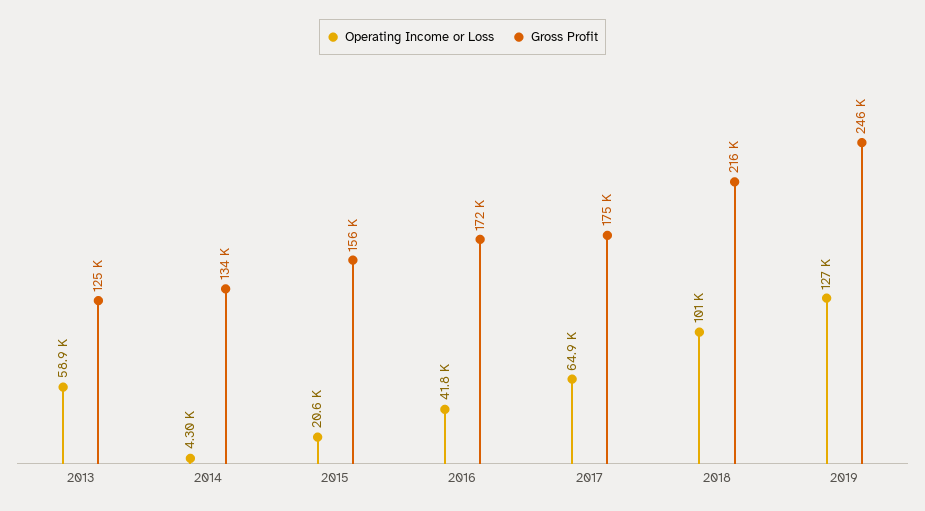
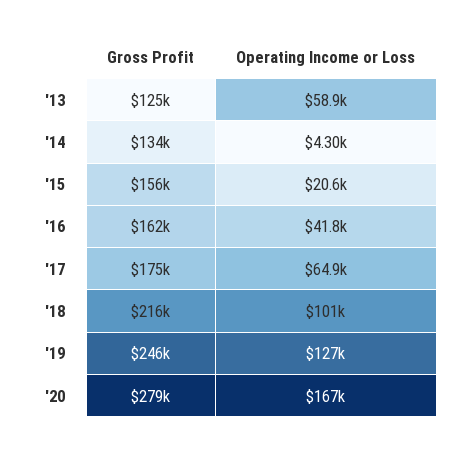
Gross Profit, 2016: 172000 -> 162000
Gross Profit, '20: none -> 279000
Operating Income or Loss, '20: none -> 167000

